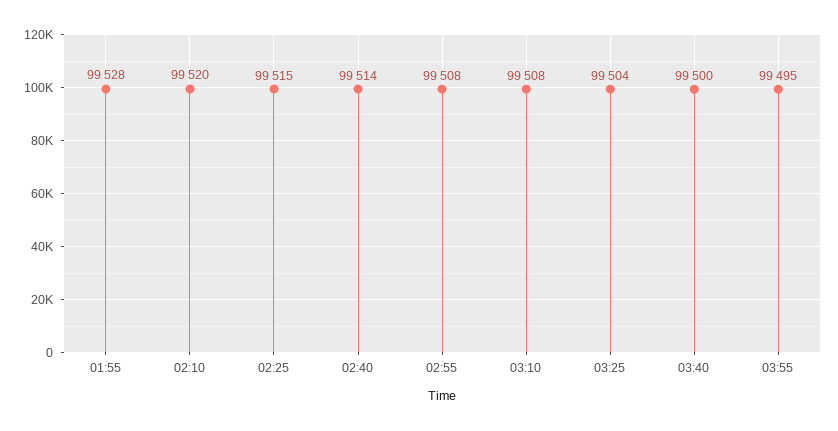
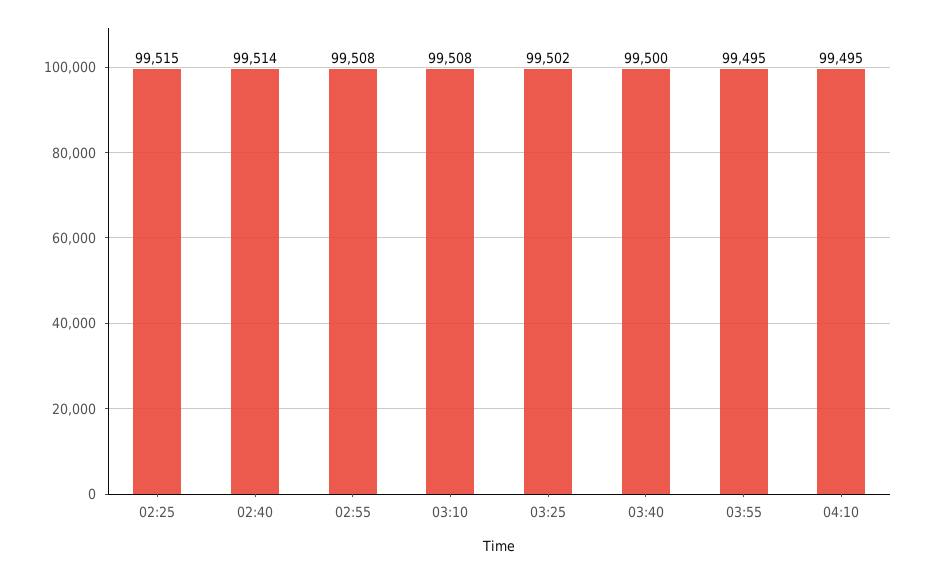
01:55: 99528 -> none
02:10: 99520 -> none
03:25: 99504 -> 99502
04:10: none -> 99495

